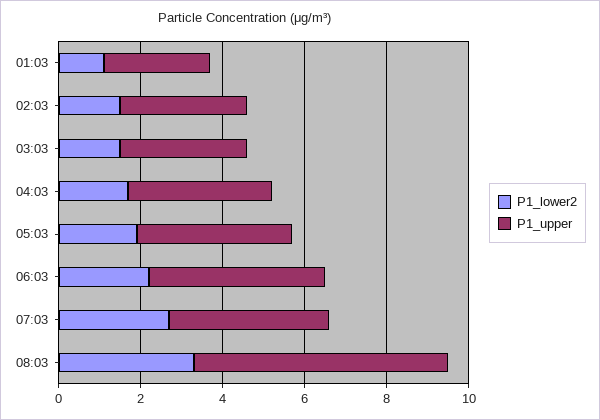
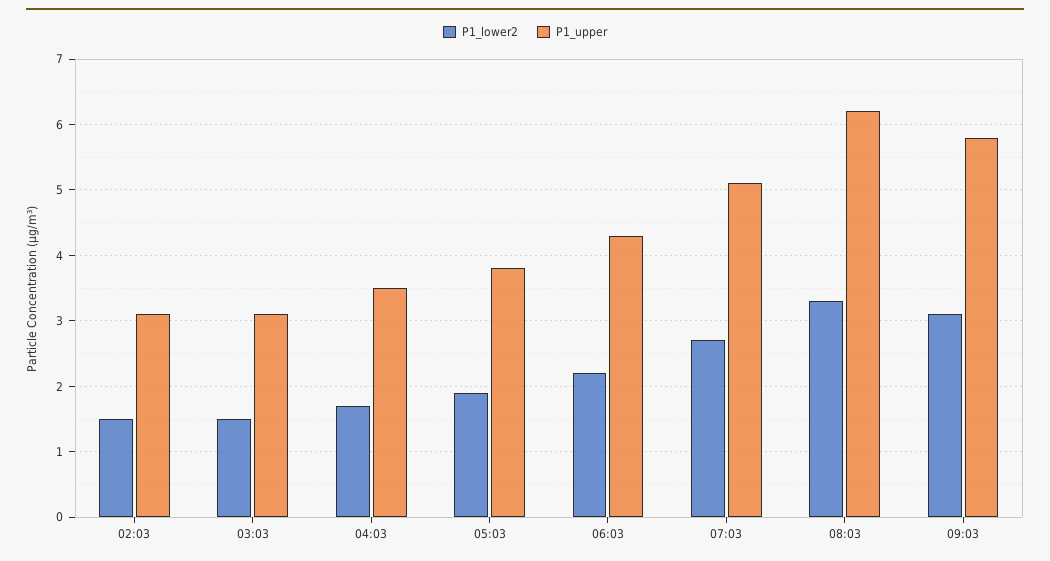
P1_lower2, 01:03: 1 -> none
P1_upper, 01:03: 2.5 -> none
P1_upper, 07:03: 4 -> 5.1
P1_lower2, 09:03: none -> 3.1
P1_upper, 09:03: none -> 5.8

